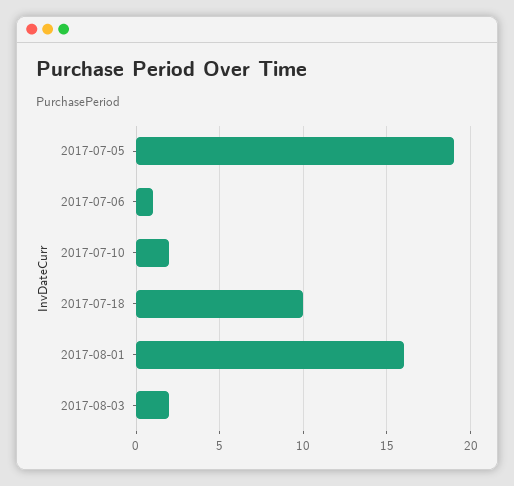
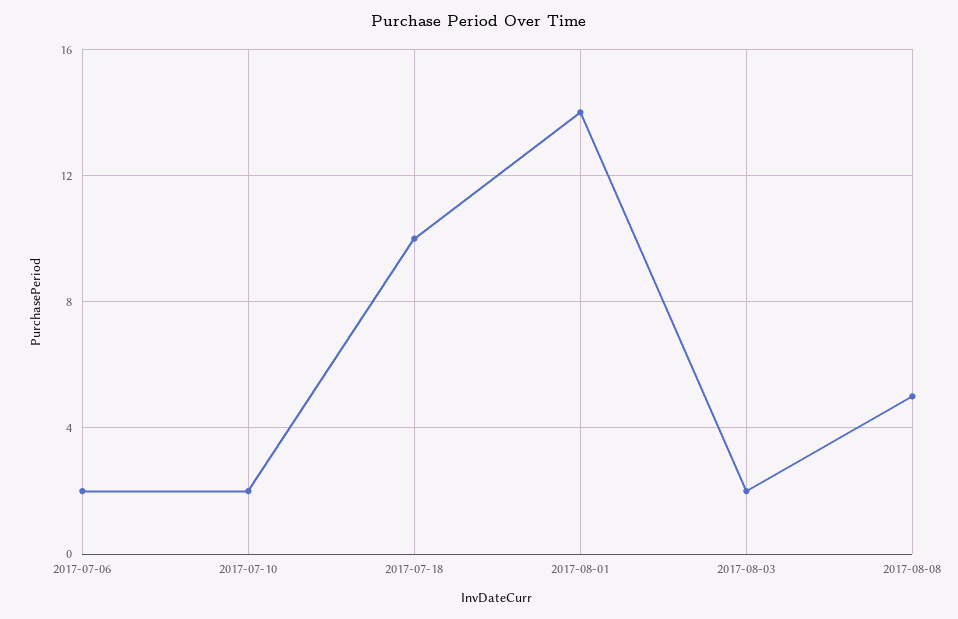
2017-07-05: 19 -> none
2017-07-06: 1 -> 2
2017-08-01: 16 -> 14
2017-08-08: none -> 5

